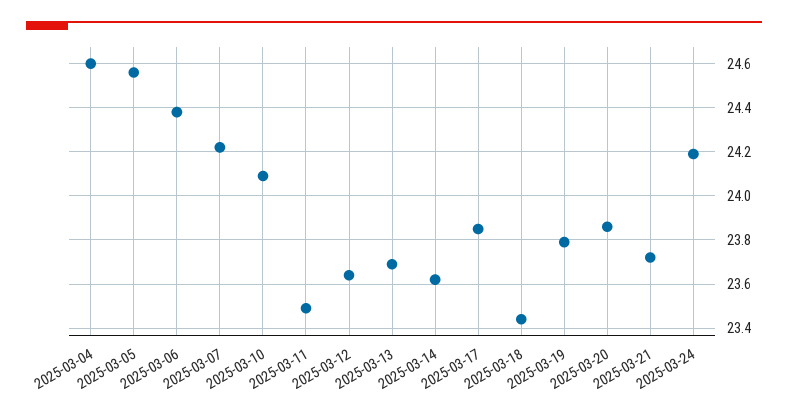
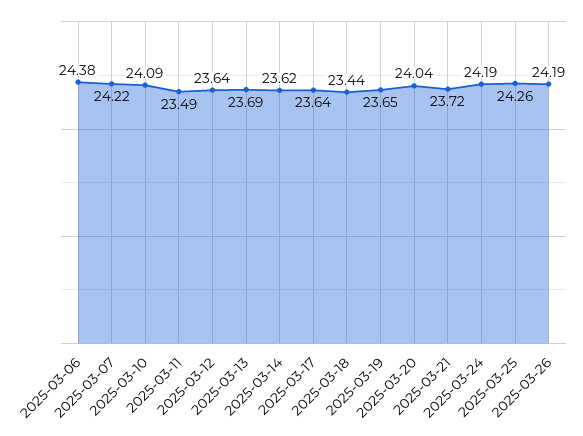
2025-03-04: 24.6 -> none
2025-03-05: 24.55 -> none
2025-03-17: 23.85 -> 23.64
2025-03-19: 23.8 -> 23.65
2025-03-20: 23.85 -> 24.04
2025-03-25: none -> 24.26
2025-03-26: none -> 24.19

